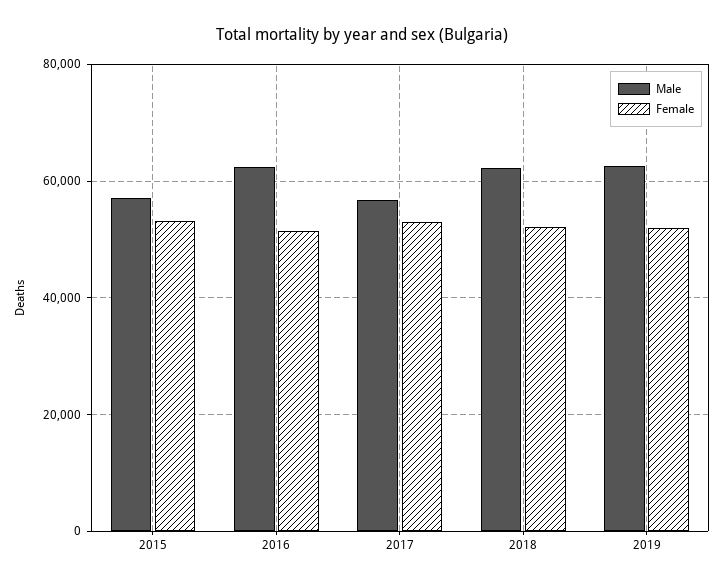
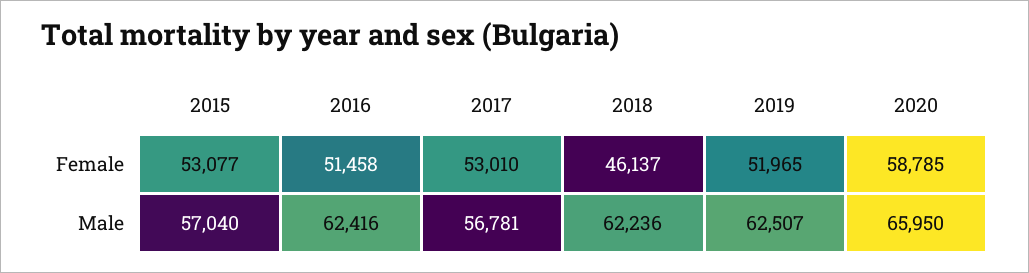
Female, 2018: 52000 -> 46137
Female, 2020: none -> 58785
Male, 2020: none -> 65950

